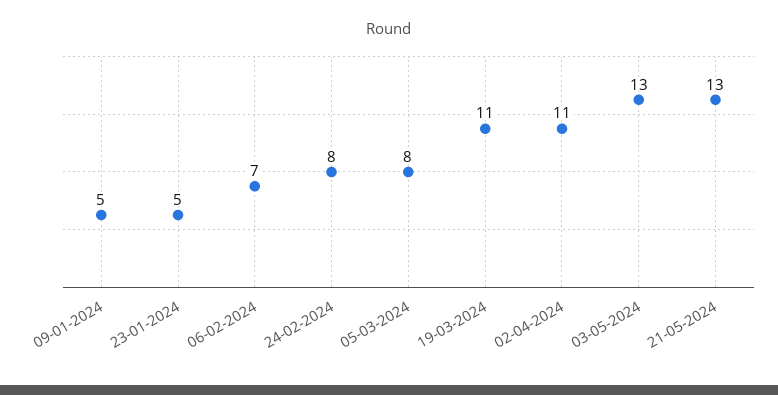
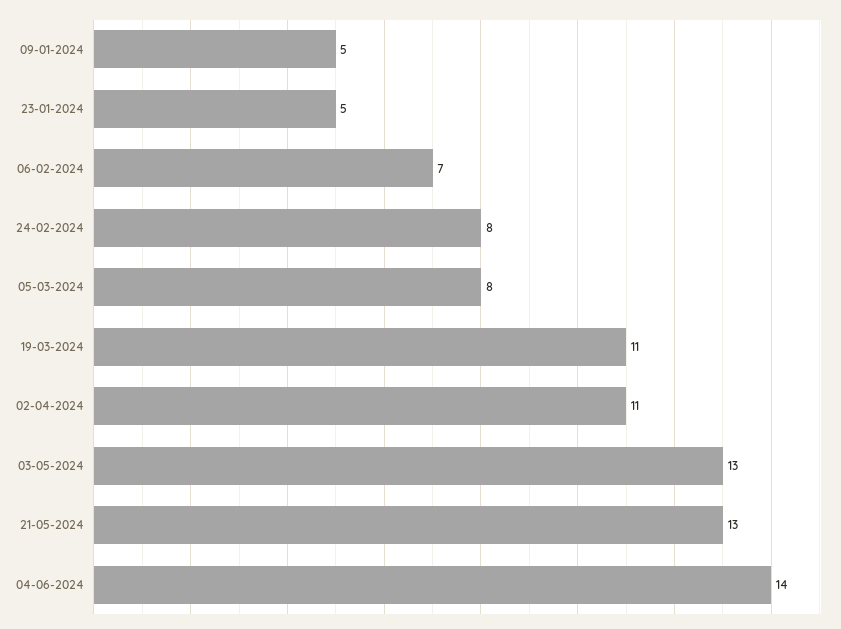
04-06-2024: none -> 14

